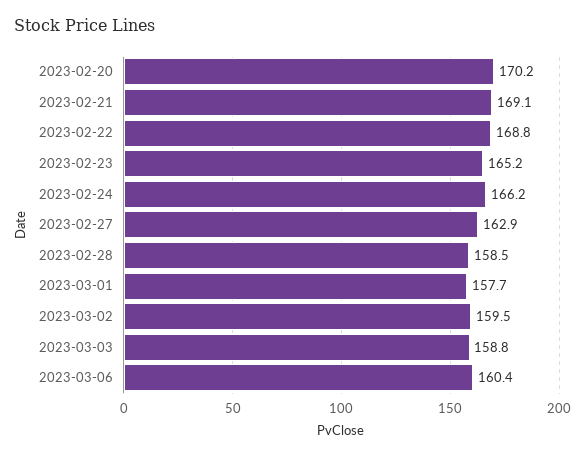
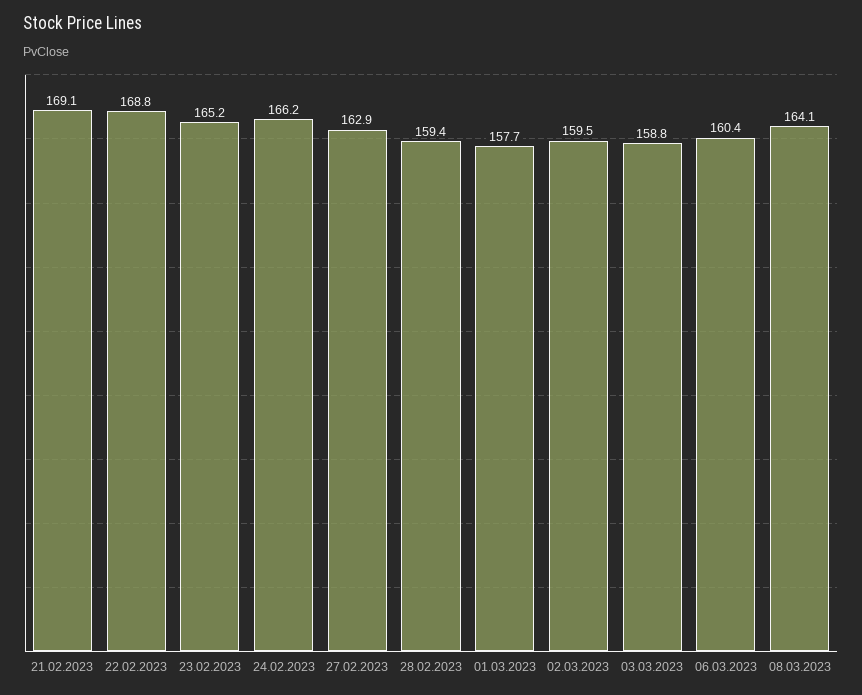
2023-02-20: 170.2 -> none
2023-02-28: 158.5 -> 159.4
08.03.2023: none -> 164.1

